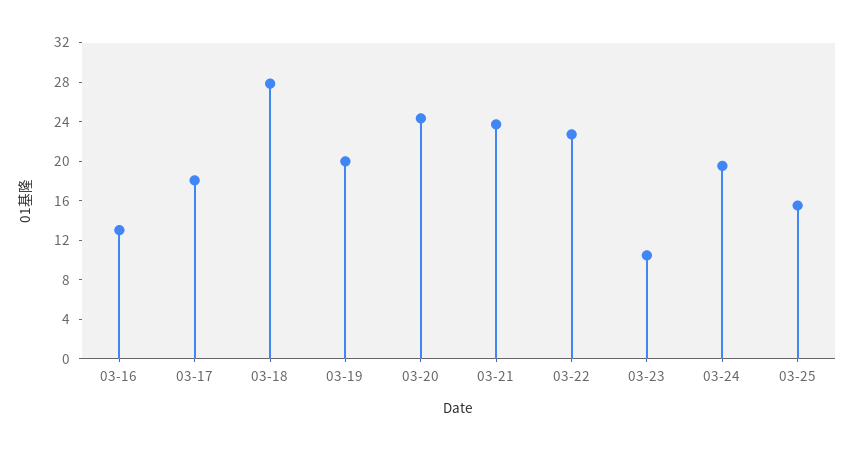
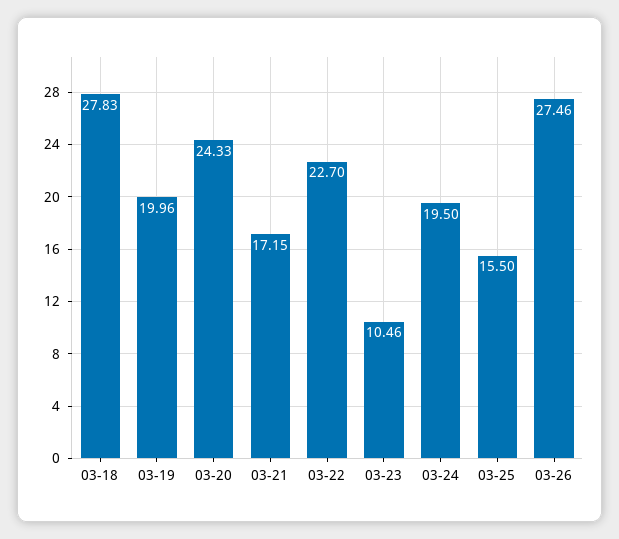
03-16: 13 -> none
03-17: 18 -> none
03-21: 24 -> 17.15
03-26: none -> 27.46

